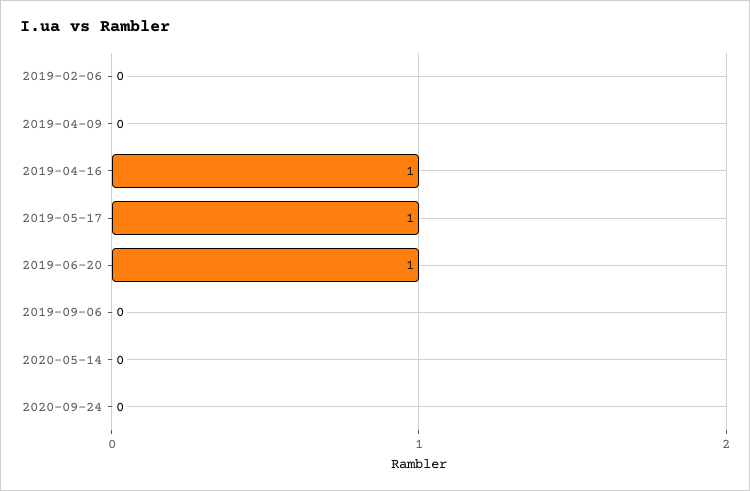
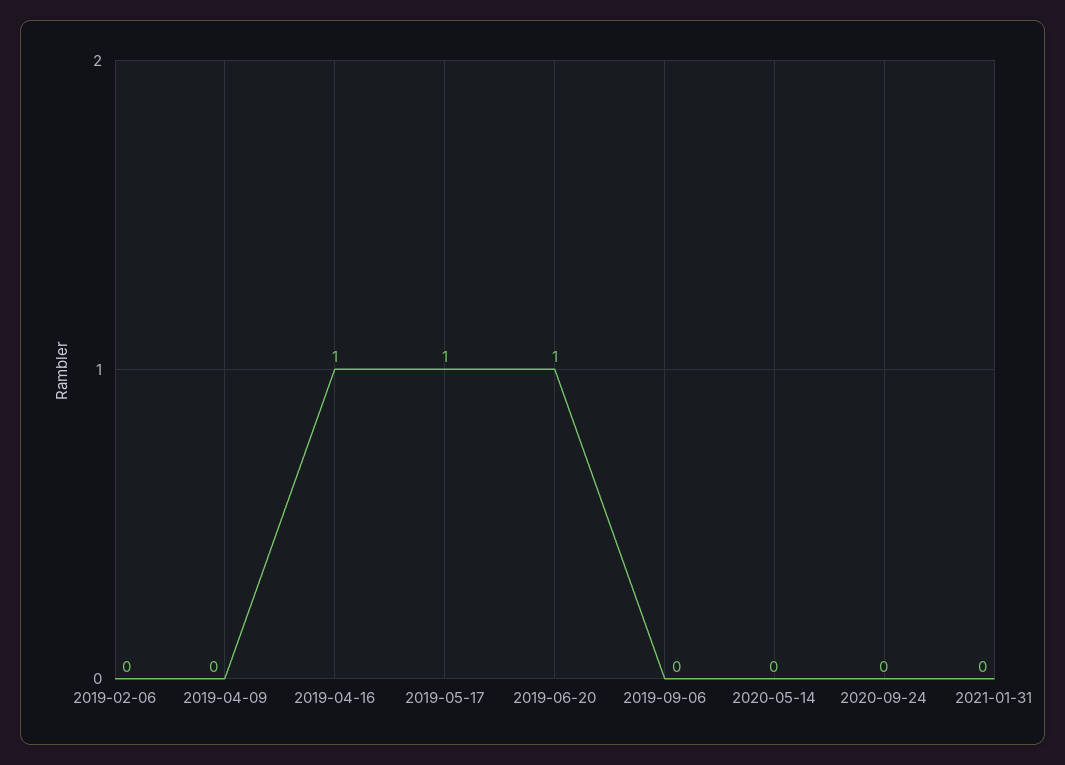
2021-01-31: none -> 0

